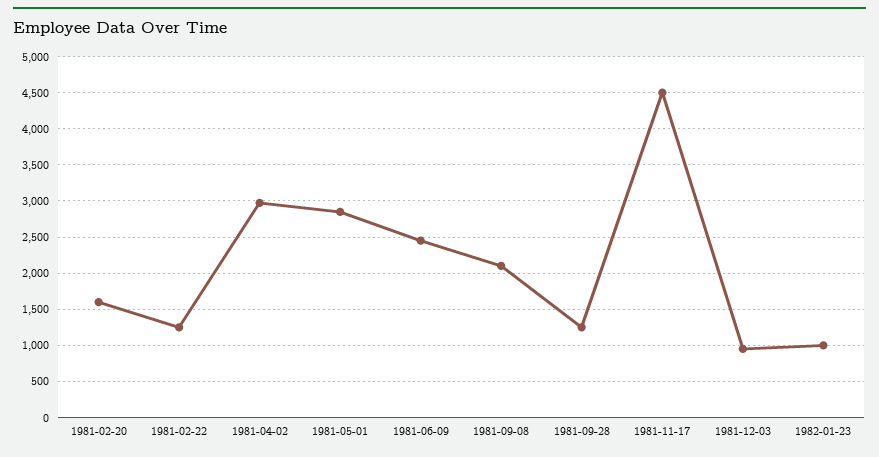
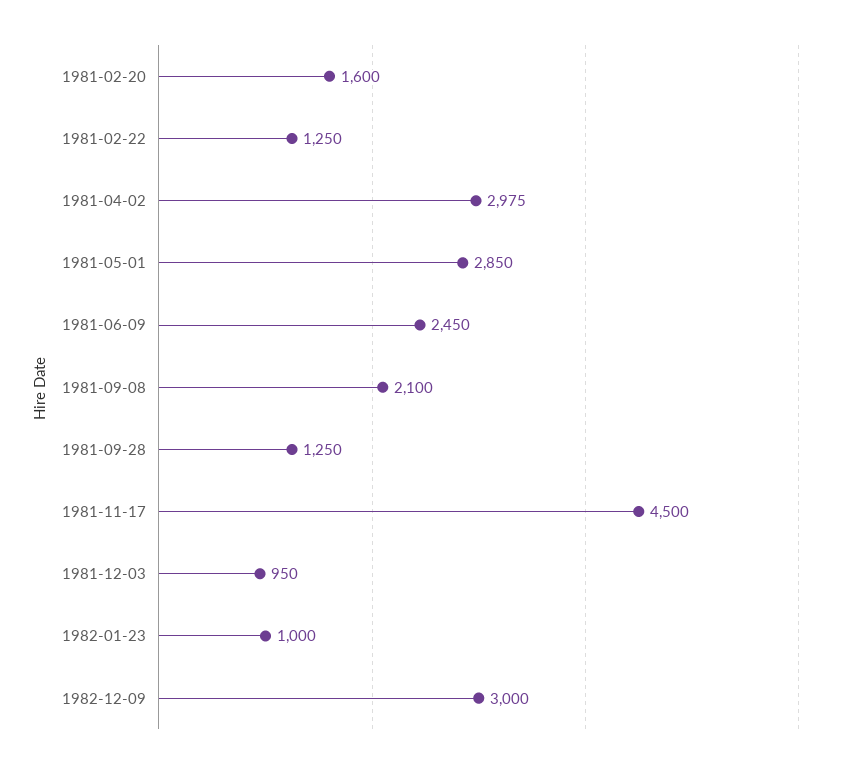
1982-12-09: none -> 3000

